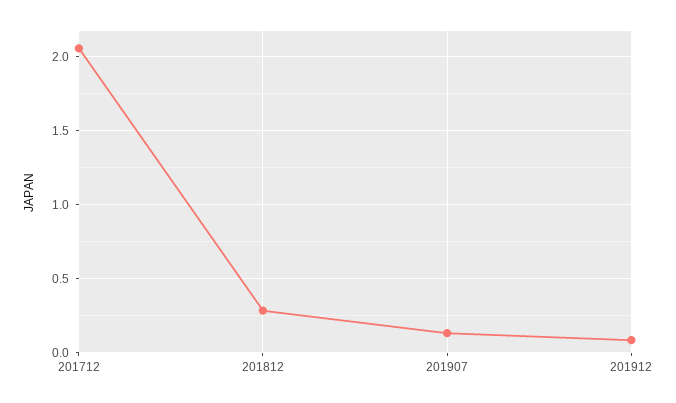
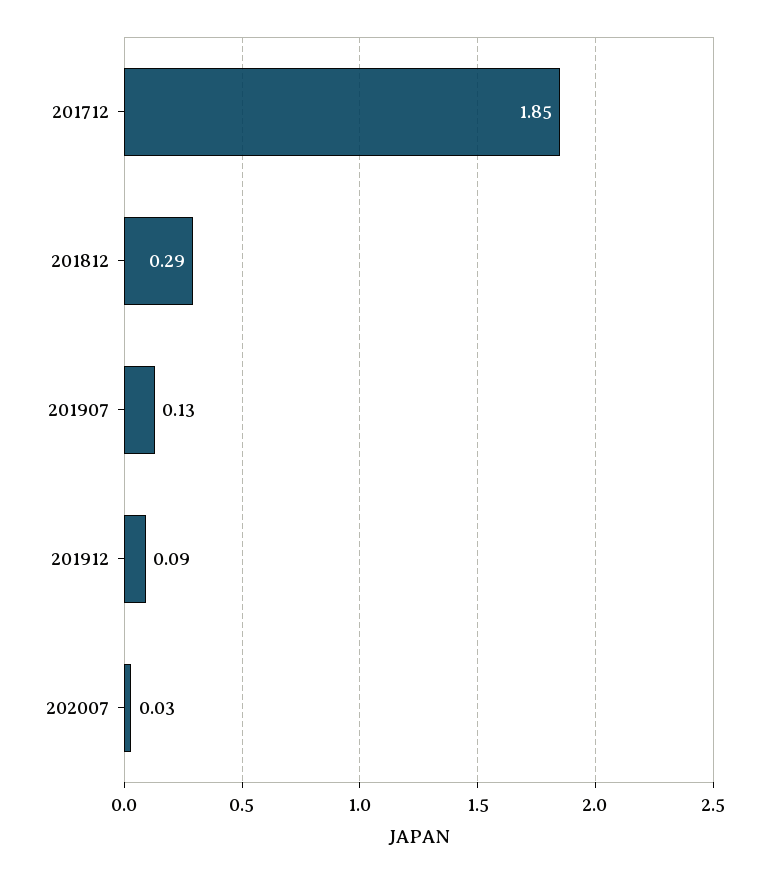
201712: 2.05 -> 1.85
202007: none -> 0.03

